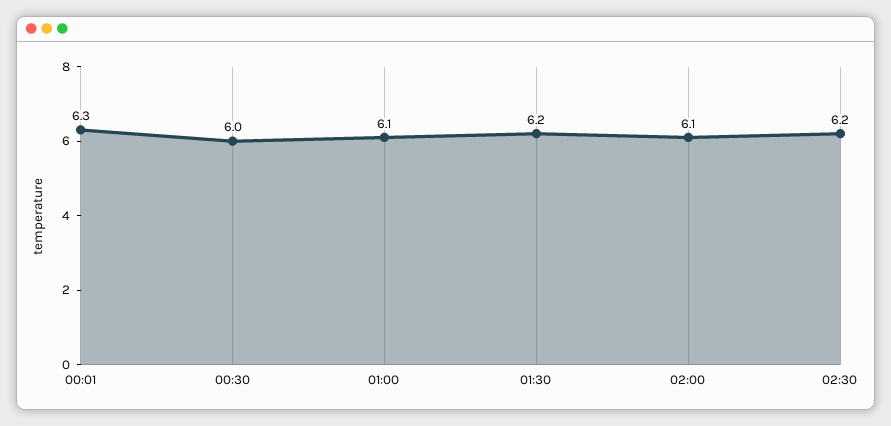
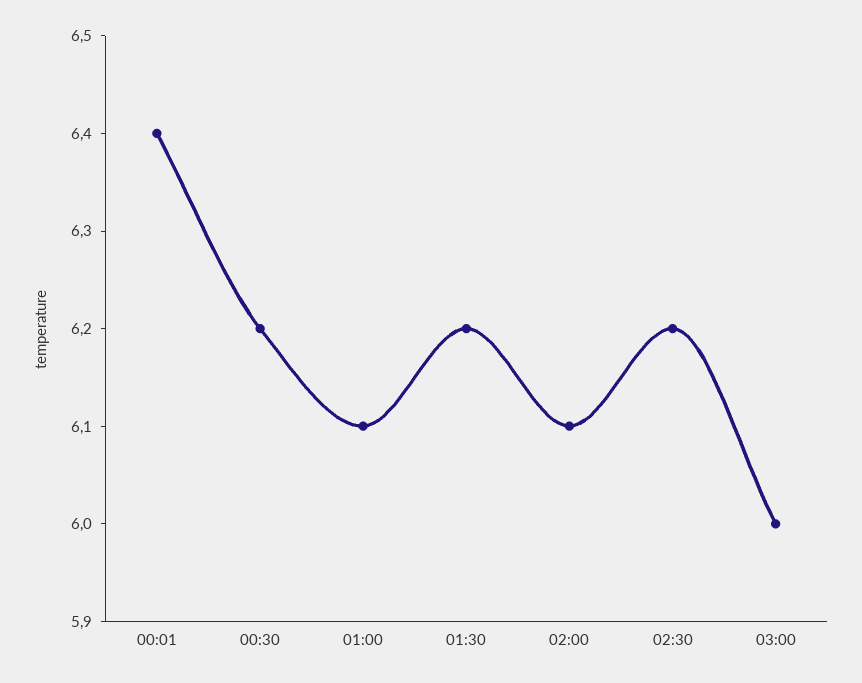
00:01: 6.3 -> 6.4
00:30: 6 -> 6.2
03:00: none -> 6

